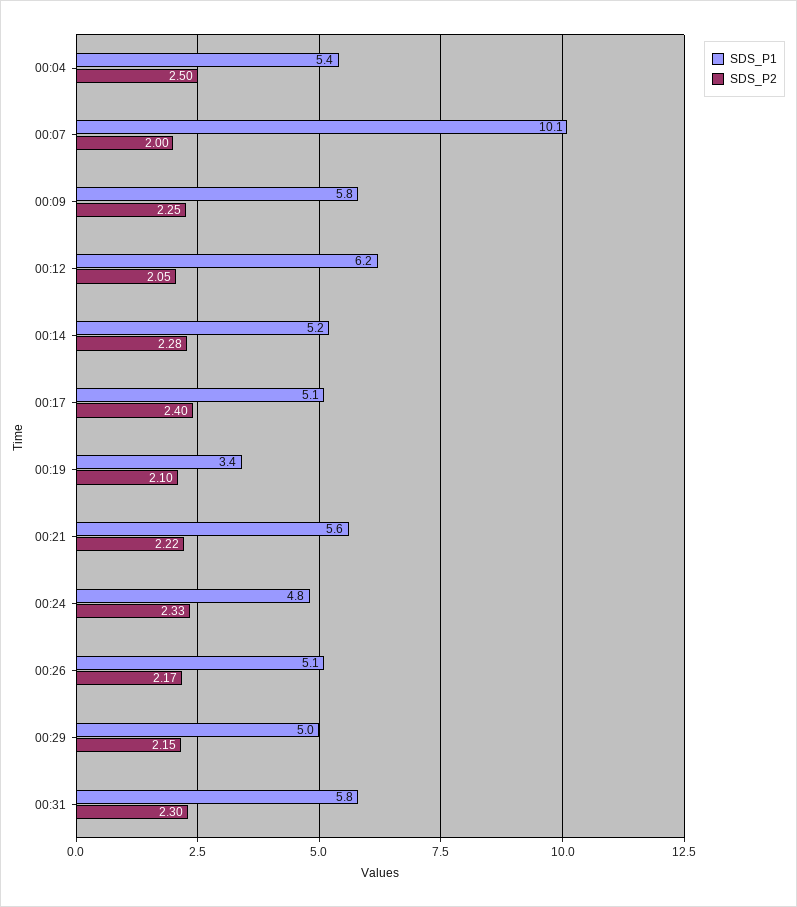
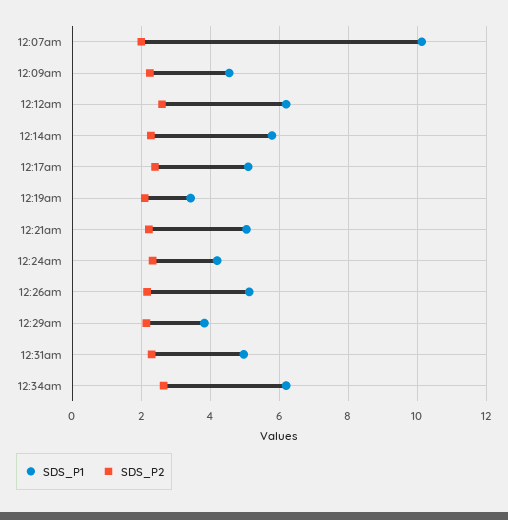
SDS_P1, 00:04: 5.4 -> none
SDS_P2, 00:04: 2.5 -> none
SDS_P1, 00:09: 5.8 -> 4.6
SDS_P2, 00:12: 2.05 -> 2.6
SDS_P1, 00:14: 5.2 -> 5.8
SDS_P1, 00:21: 5.6 -> 5
SDS_P1, 00:24: 4.8 -> 4.2
SDS_P1, 00:29: 5 -> 3.8
SDS_P1, 00:31: 5.8 -> 5
SDS_P1, 12:34am: none -> 6.2
SDS_P2, 12:34am: none -> 2.6

